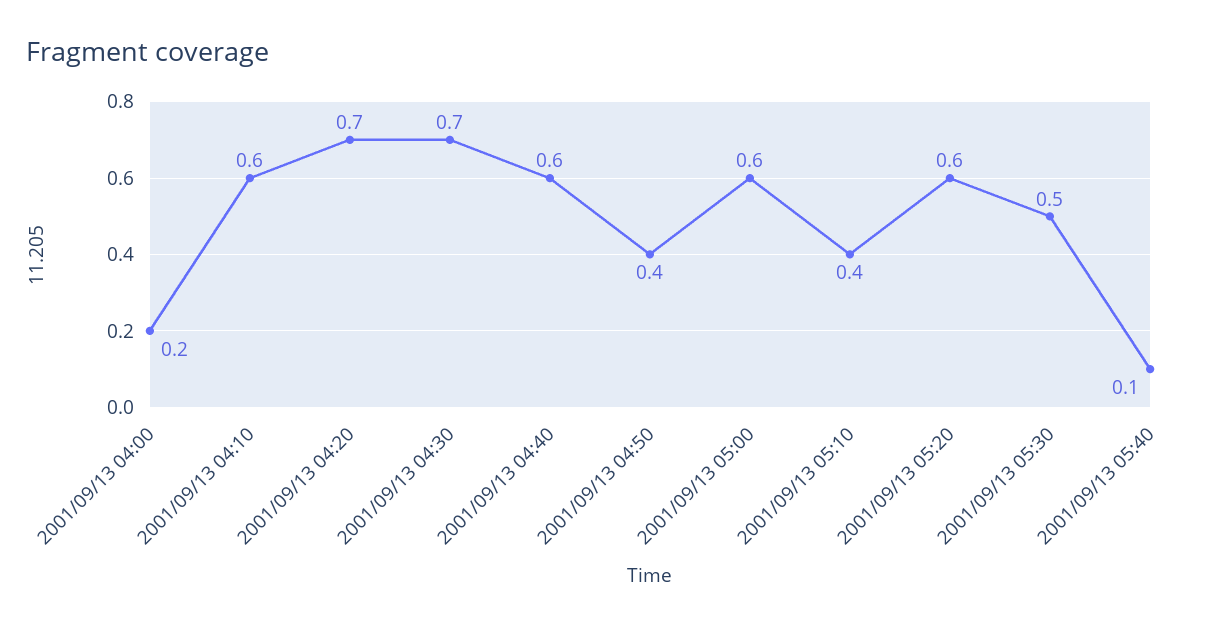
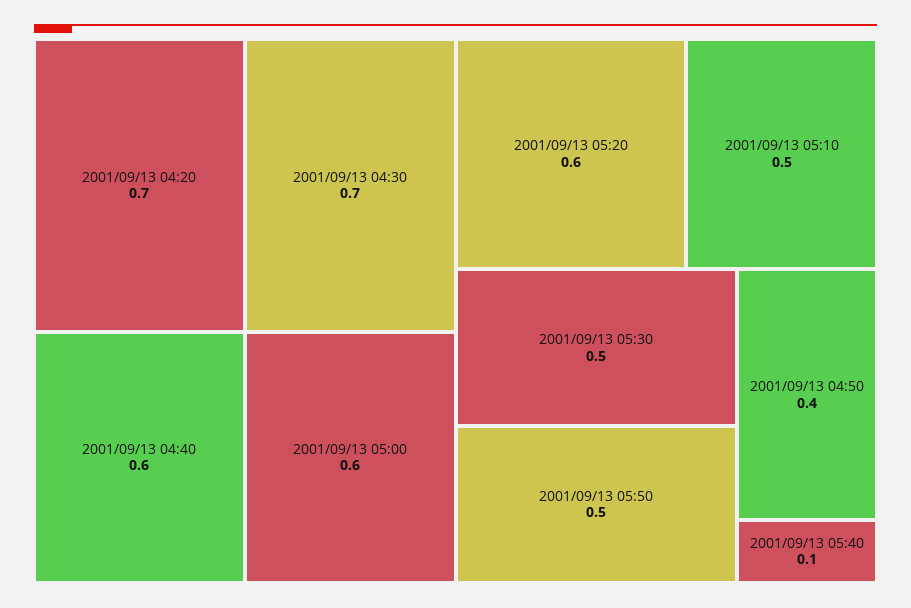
2001/09/13 04:00: 0.2 -> none
2001/09/13 04:10: 0.6 -> none
2001/09/13 05:10: 0.4 -> 0.5
2001/09/13 05:50: none -> 0.5

